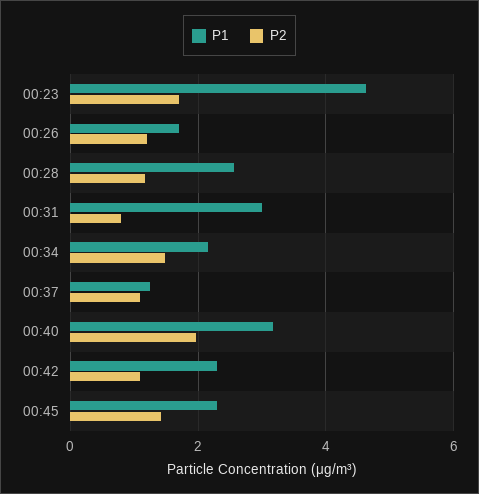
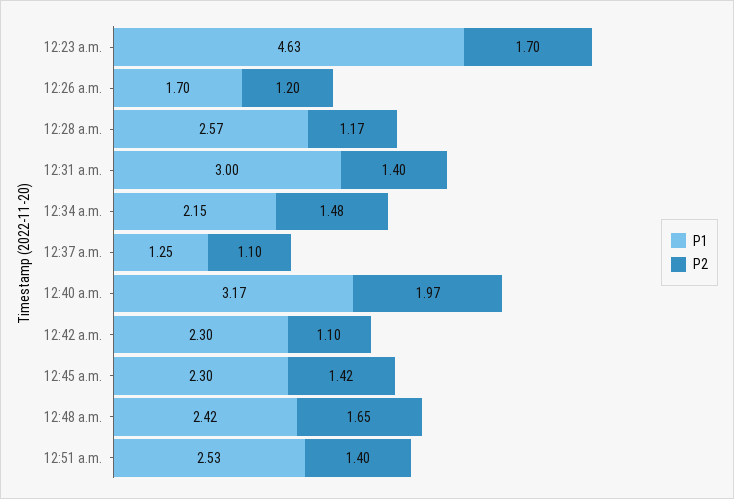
P2, 00:31: 0.8 -> 1.4
P1, 12:48 a.m.: none -> 2.42
P2, 12:48 a.m.: none -> 1.65
P1, 12:51 a.m.: none -> 2.53
P2, 12:51 a.m.: none -> 1.4

